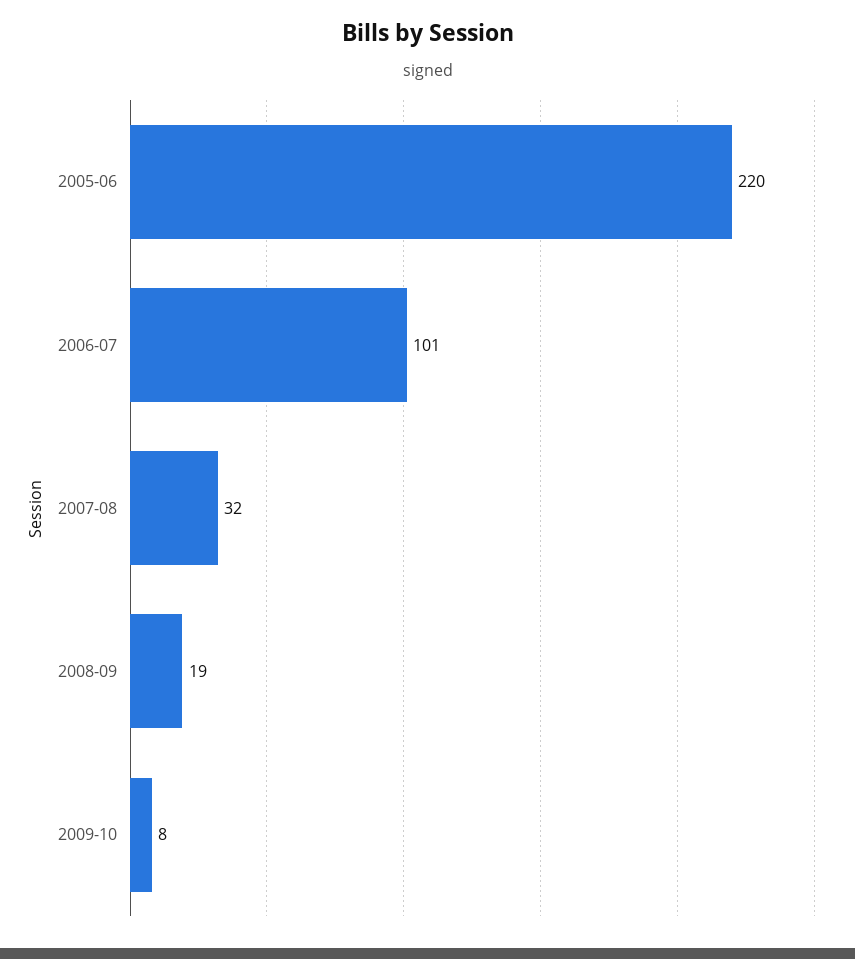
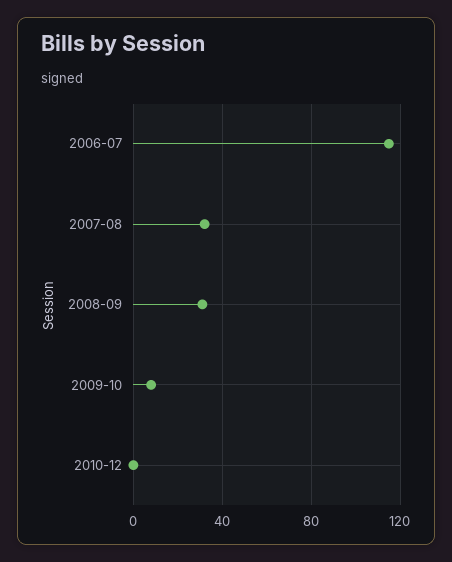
2005-06: 220 -> none
2006-07: 101 -> 115
2008-09: 19 -> 30
2010-12: none -> 0

